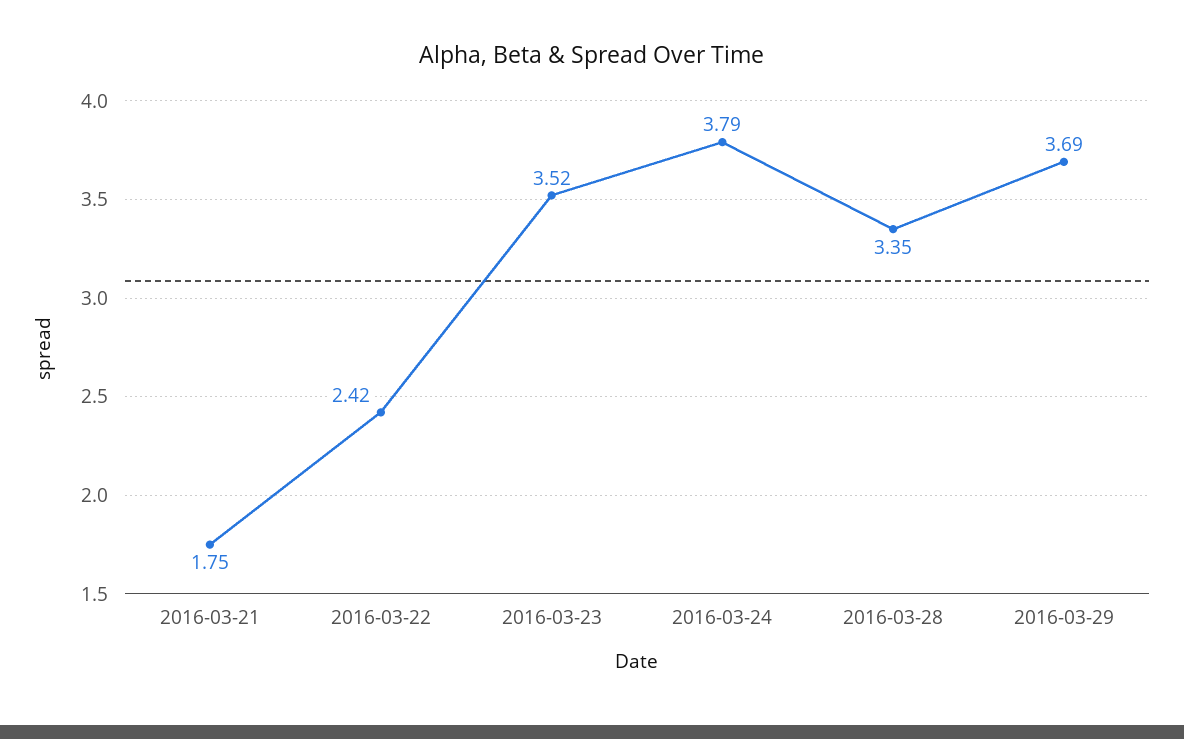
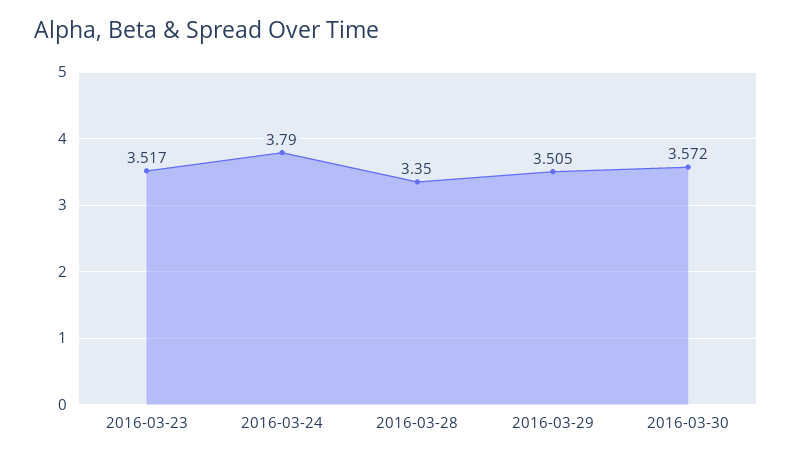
2016-03-21: 1.75 -> none
2016-03-22: 2.42 -> none
2016-03-29: 3.69 -> 3.505
2016-03-30: none -> 3.572

